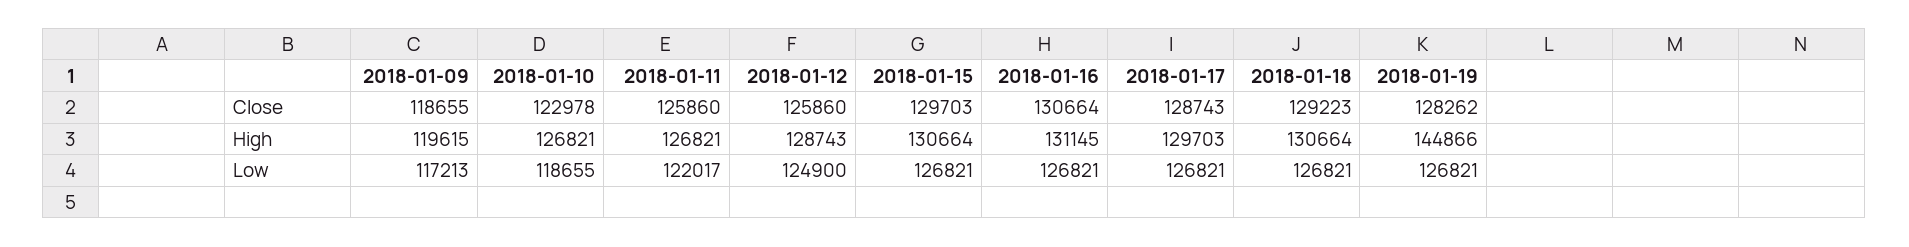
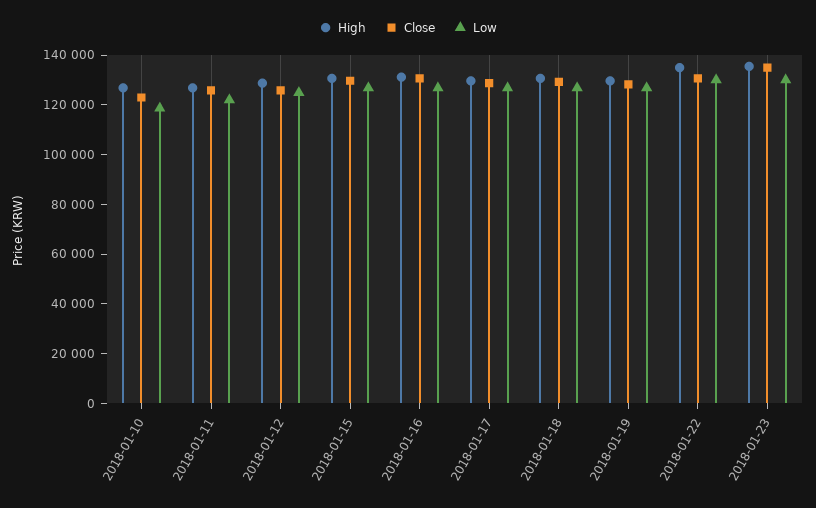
Close, 2018-01-09: 118655 -> none
High, 2018-01-09: 119615 -> none
High, 2018-01-19: 144866 -> 130000
Low, 2018-01-09: 117213 -> none
High, 2018-01-22: none -> 135000
Close, 2018-01-22: none -> 130000
Low, 2018-01-22: none -> 130000
High, 2018-01-23: none -> 135000
Close, 2018-01-23: none -> 135000
Low, 2018-01-23: none -> 130000

